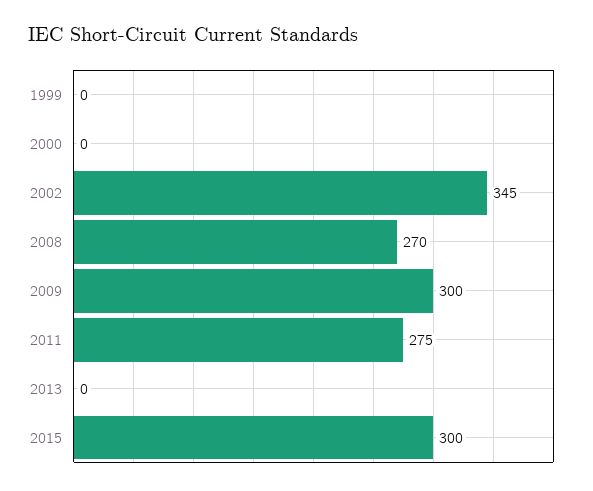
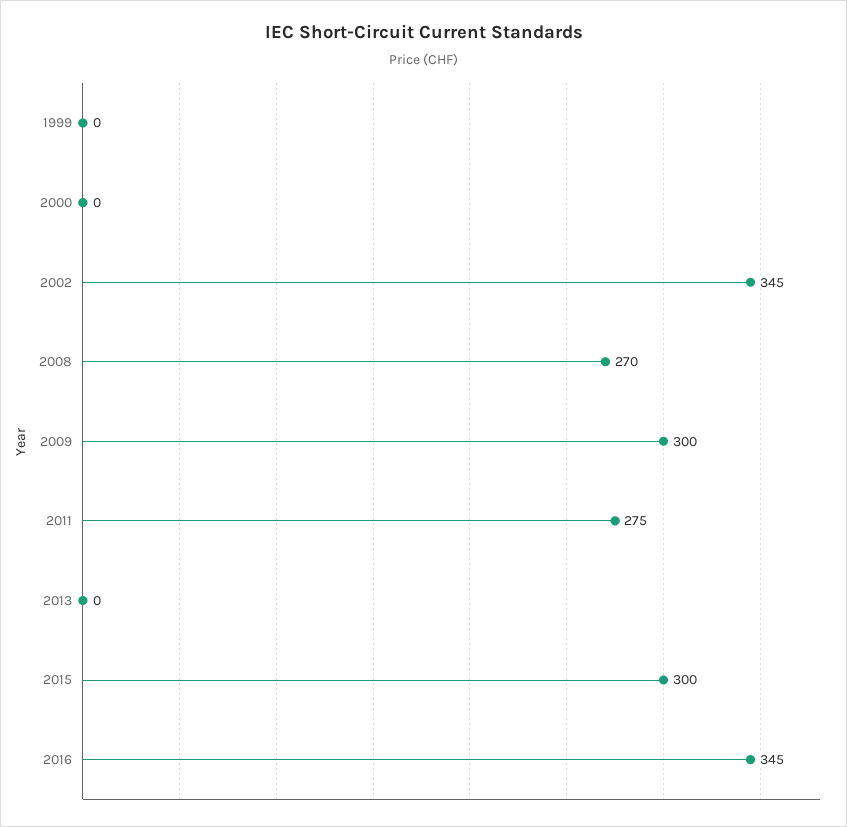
2016: none -> 345

